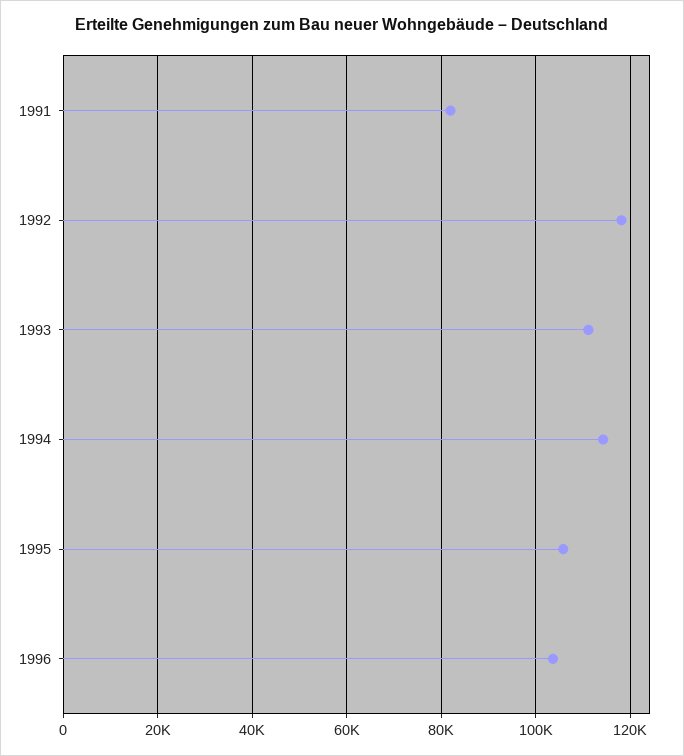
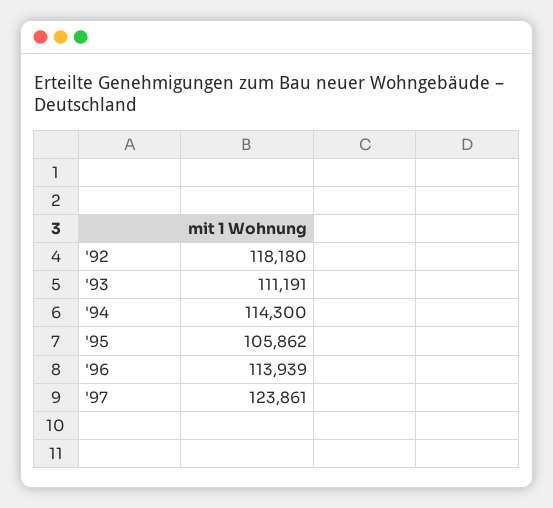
1991: 82000 -> none
1996: 104000 -> 113939
'97: none -> 123861

